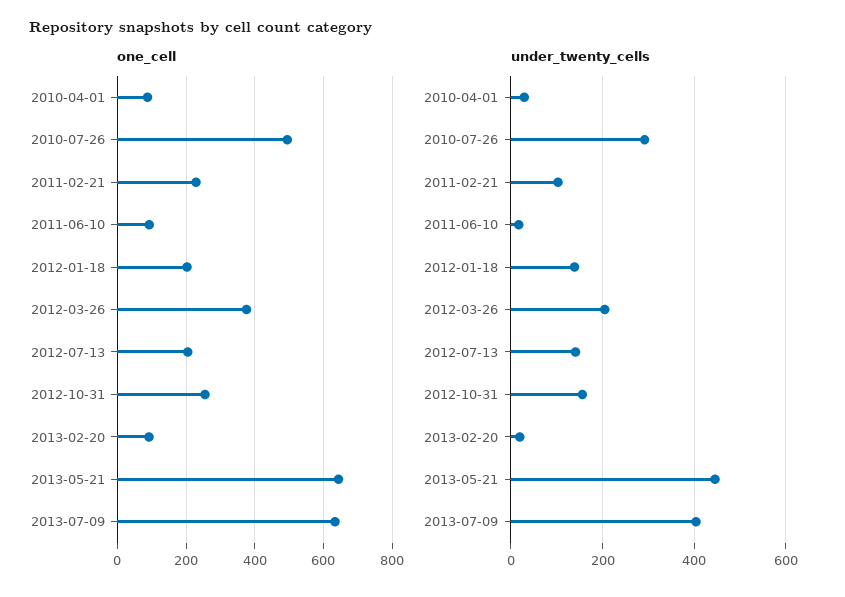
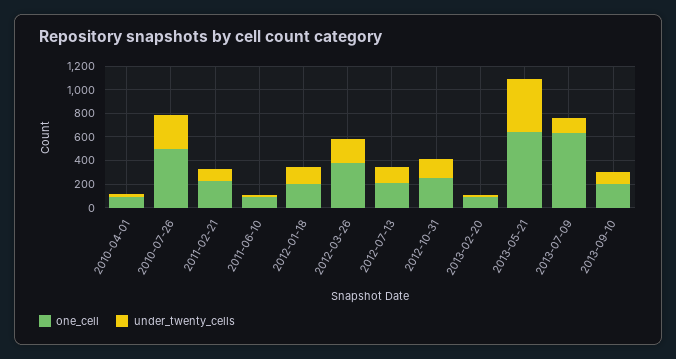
under_twenty_cells, 2013-07-09: 400 -> 100
one_cell, 2013-09-10: none -> 200
under_twenty_cells, 2013-09-10: none -> 100

